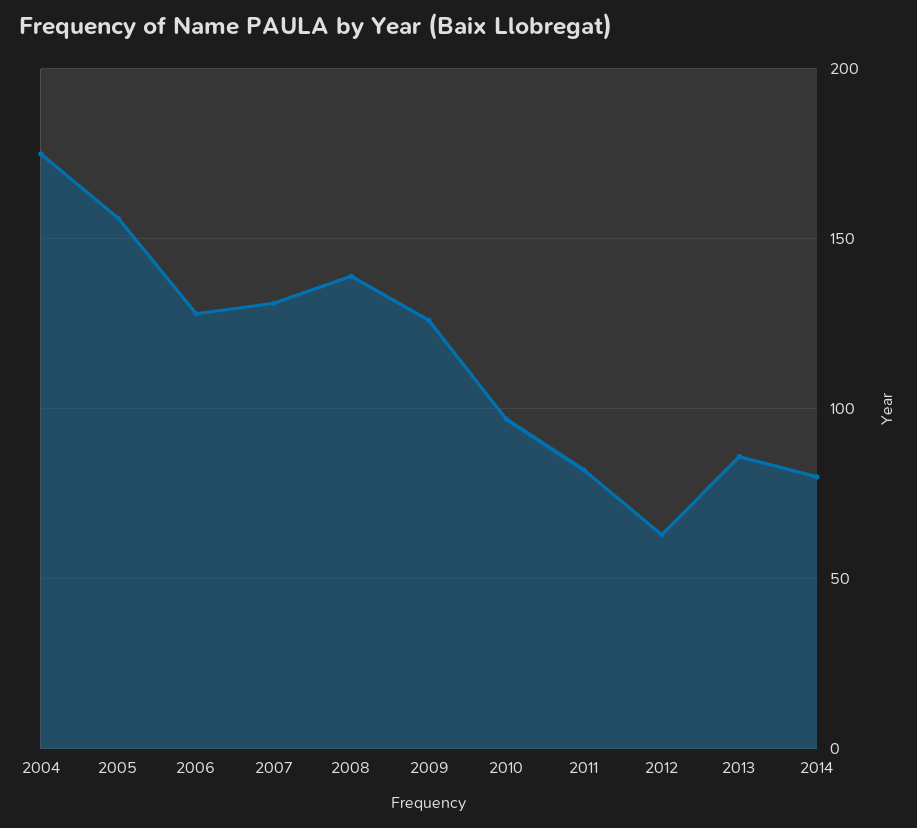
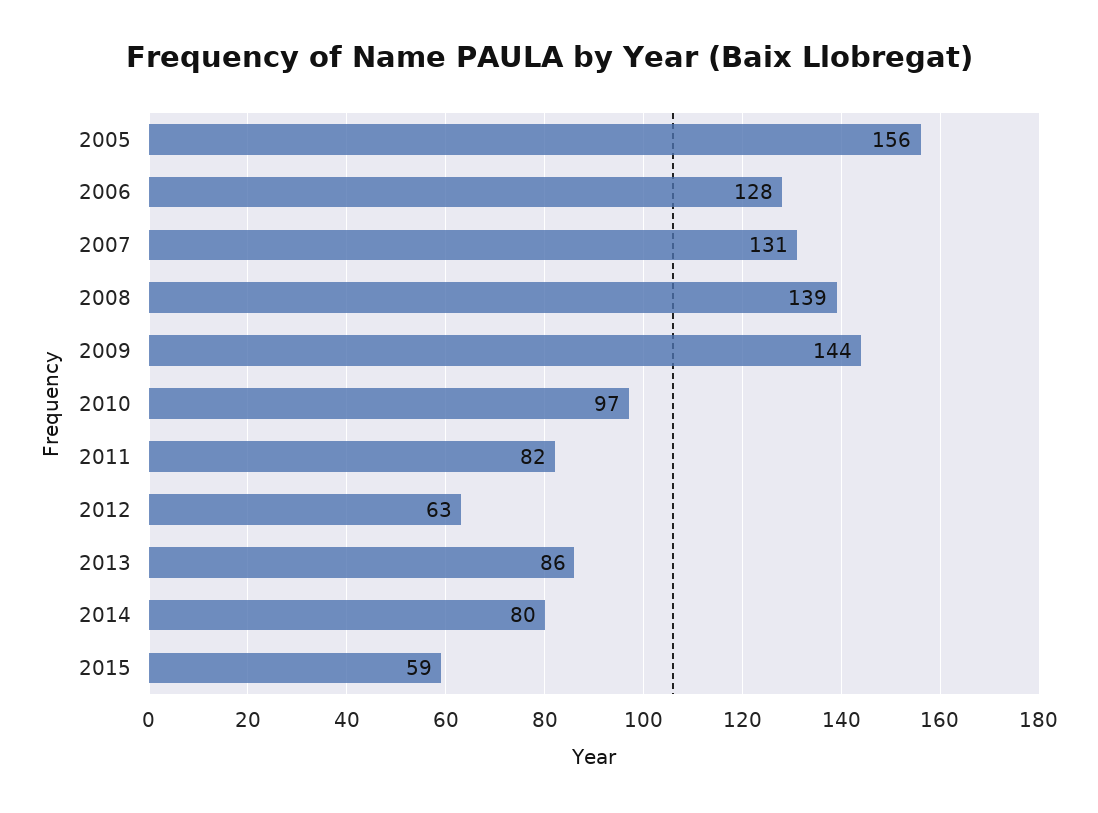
2004: 175 -> none
2009: 125 -> 144
2015: none -> 59

